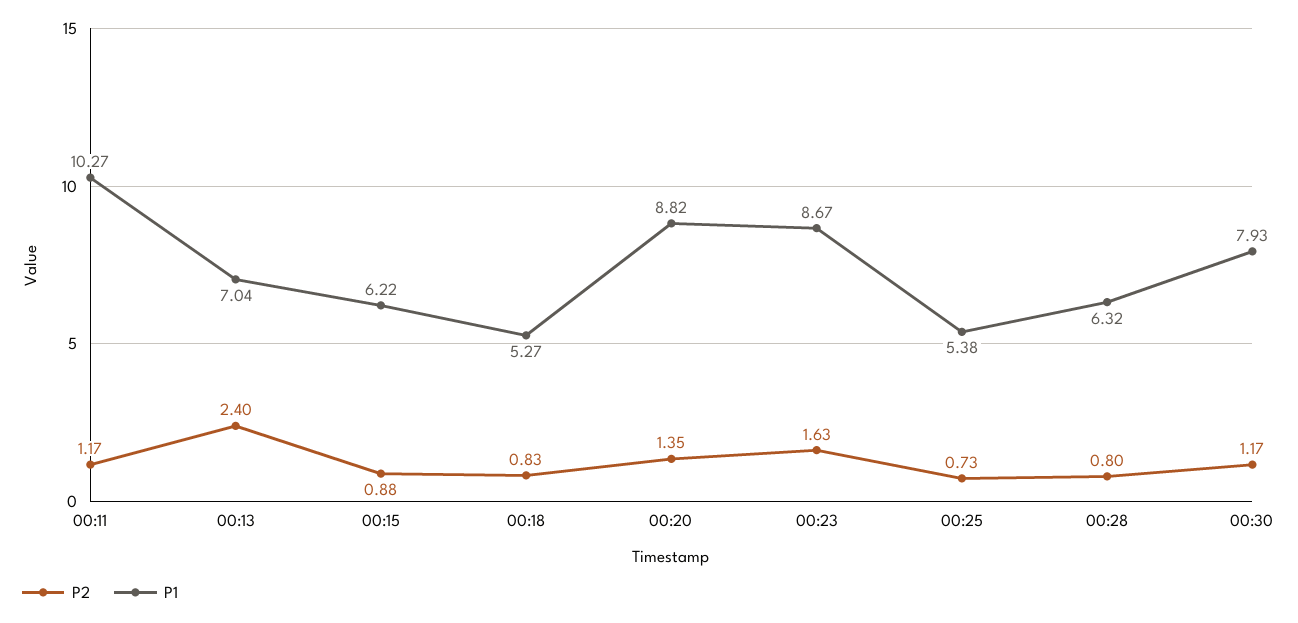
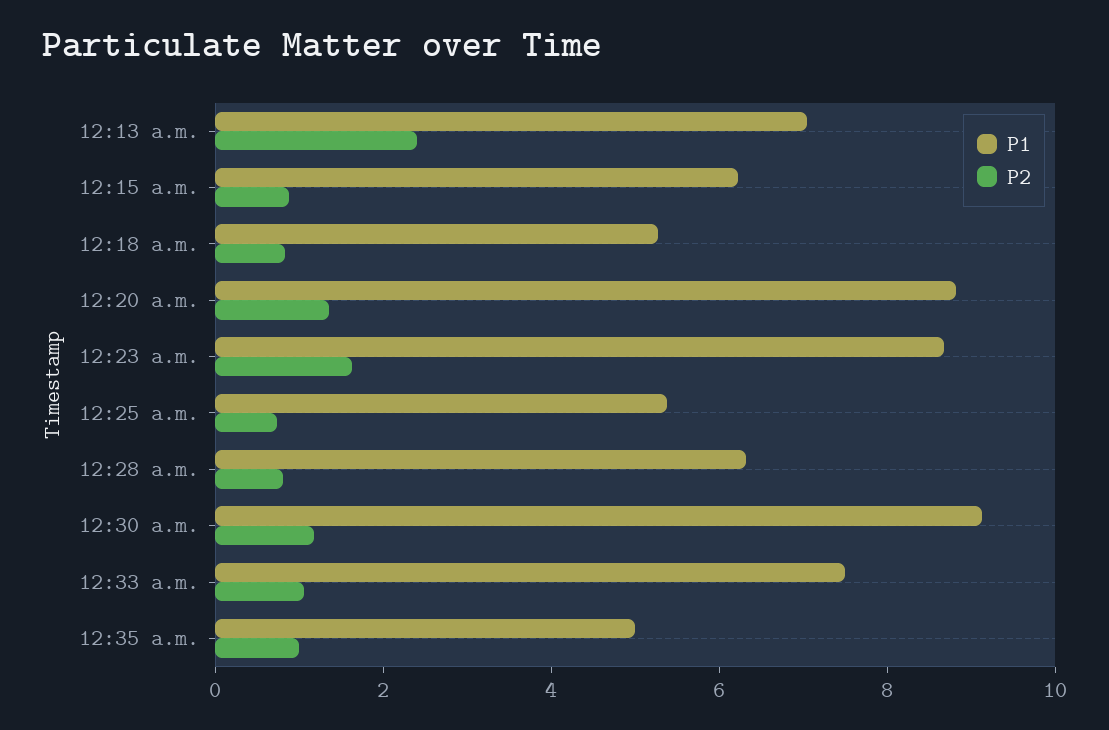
P2, 00:11: 1.17 -> none
P1, 00:11: 10.27 -> none
P1, 00:30: 7.93 -> 9
P1, 12:33 a.m.: none -> 7.5
P2, 12:33 a.m.: none -> 1
P1, 12:35 a.m.: none -> 5
P2, 12:35 a.m.: none -> 1

